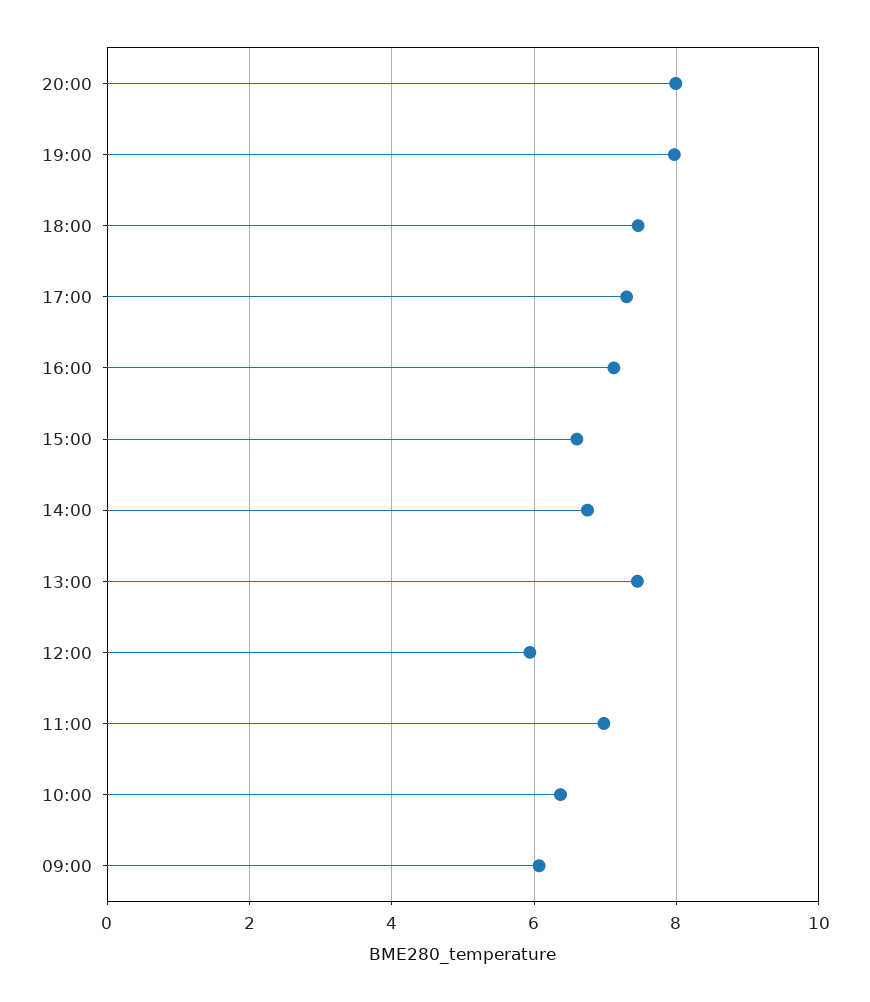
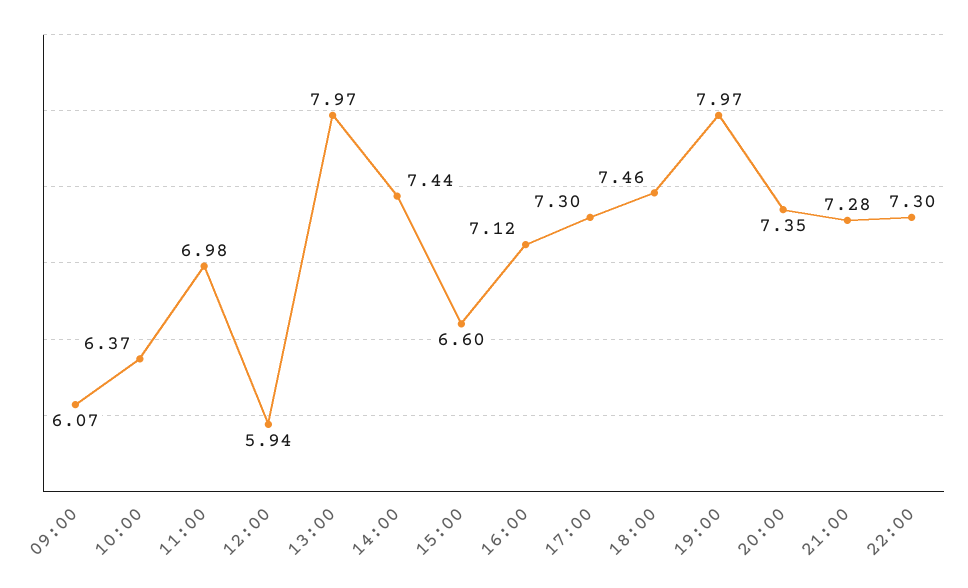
20:00: 8 -> 7.35
14:00: 6.8 -> 7.44
13:00: 7.4 -> 7.97
21:00: none -> 7.28
22:00: none -> 7.3

